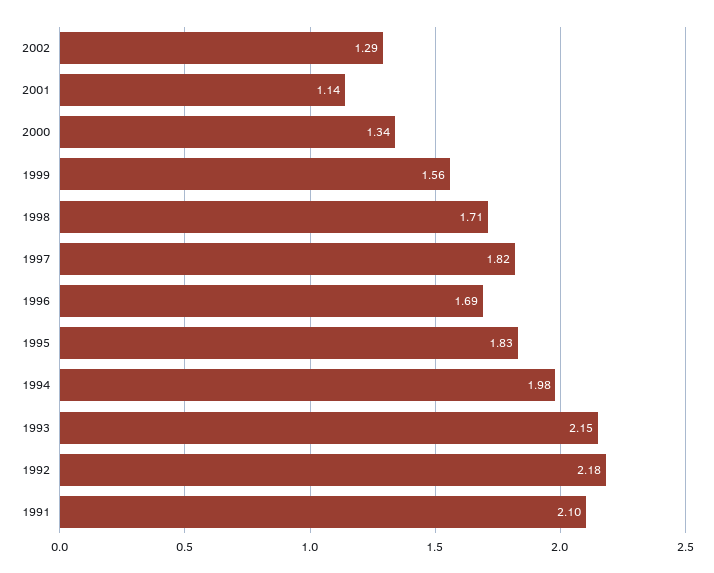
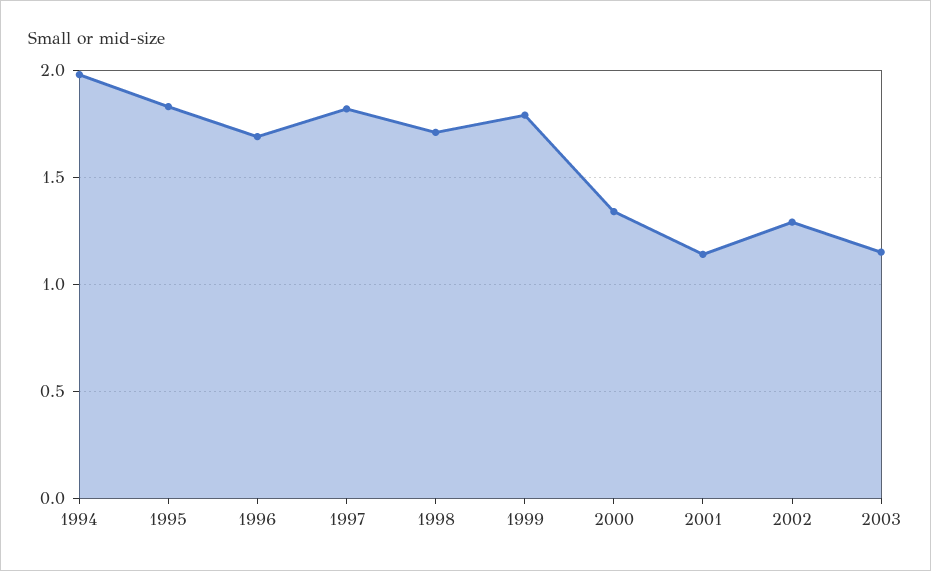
1999: 1.56 -> 1.8
1993: 2.15 -> none
1992: 2.18 -> none
1991: 2.1 -> none
2003: none -> 1.15

